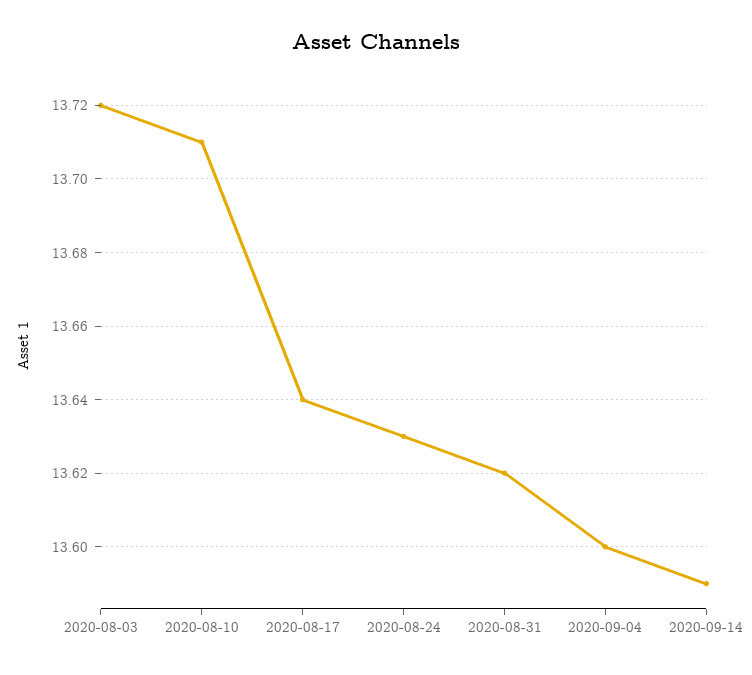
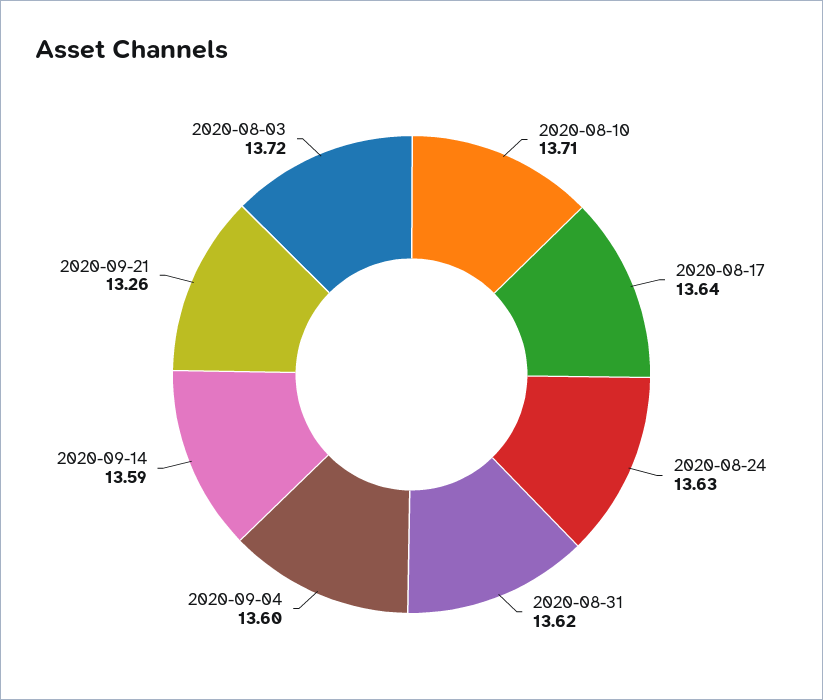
2020-09-21: none -> 13.26

